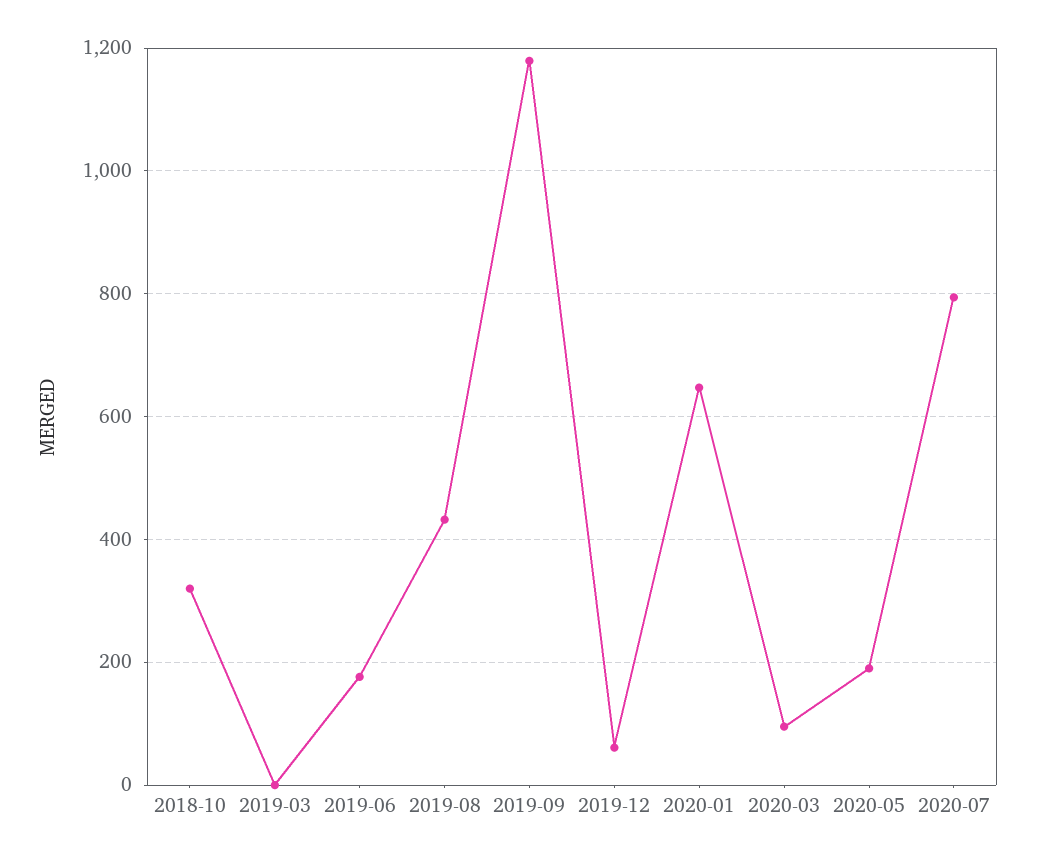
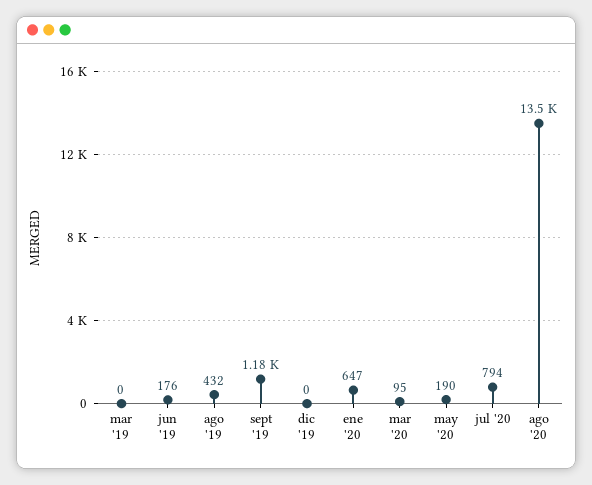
2018-10: 320 -> none
2019-12: 60 -> 0
ago '20: none -> 13500

